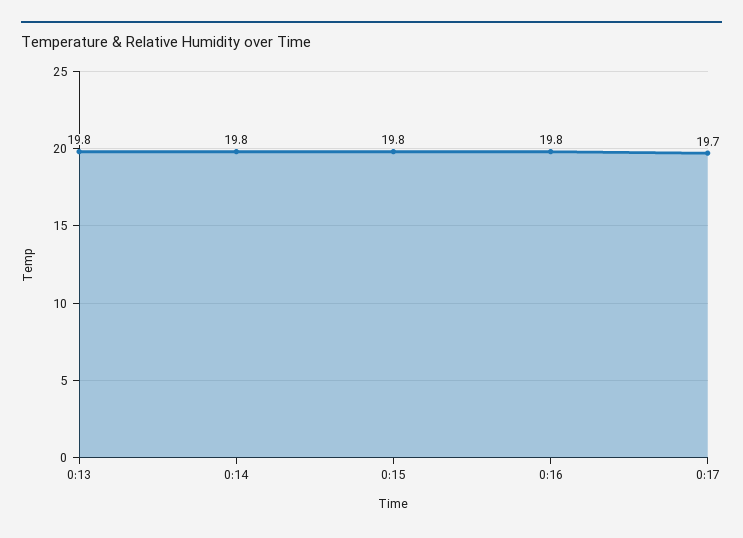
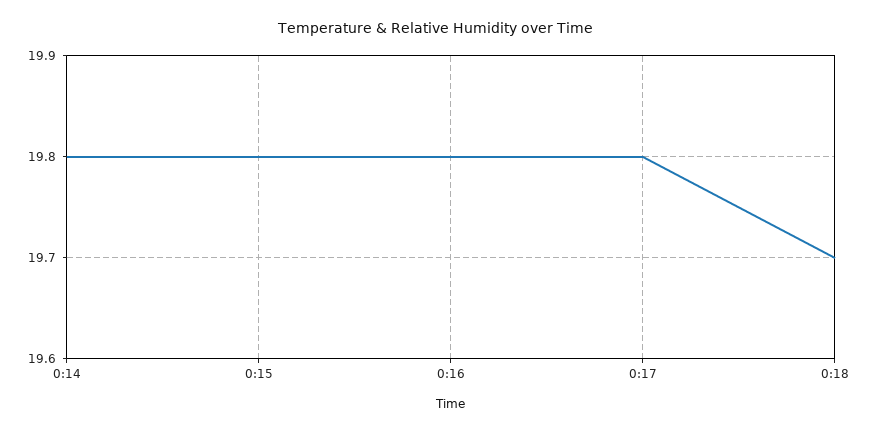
0:13: 19.8 -> none
0:17: 19.7 -> 19.8
0:18: none -> 19.7

